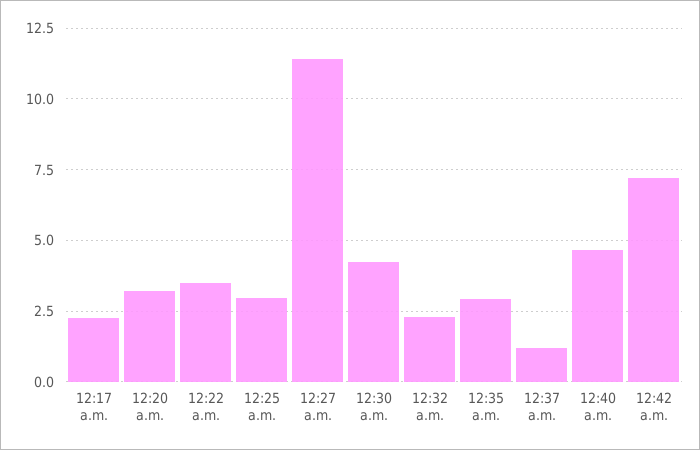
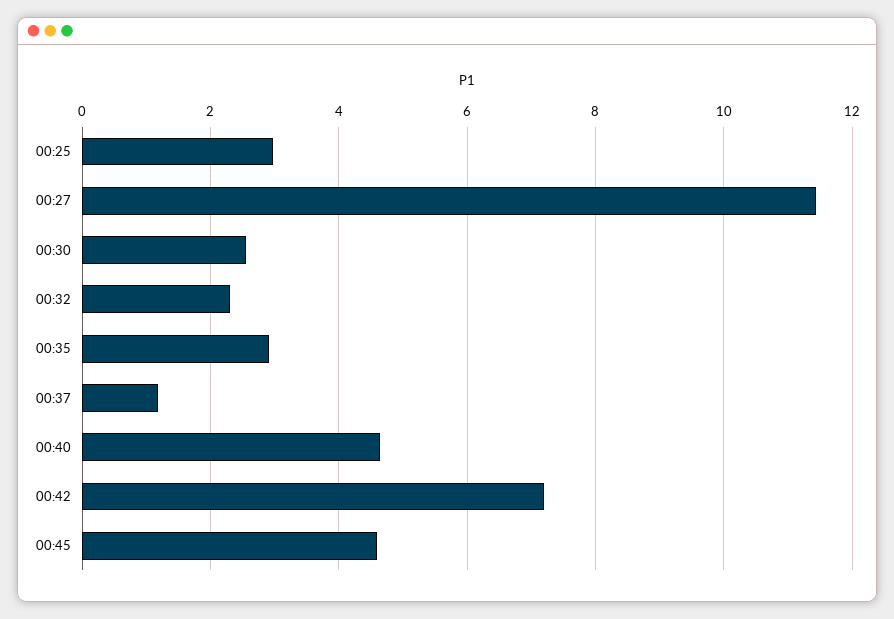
12:17 a.m.: 2.25 -> none
12:20 a.m.: 3.25 -> none
12:22 a.m.: 3.5 -> none
12:30 a.m.: 4.25 -> 2.6
00:45: none -> 4.6

